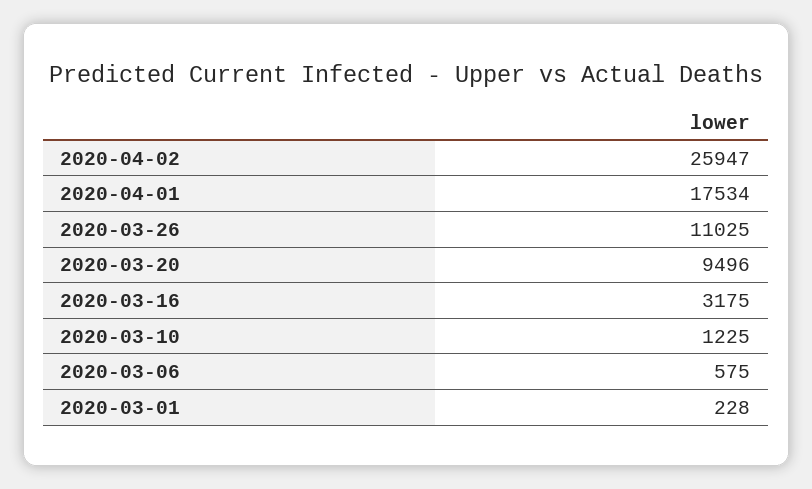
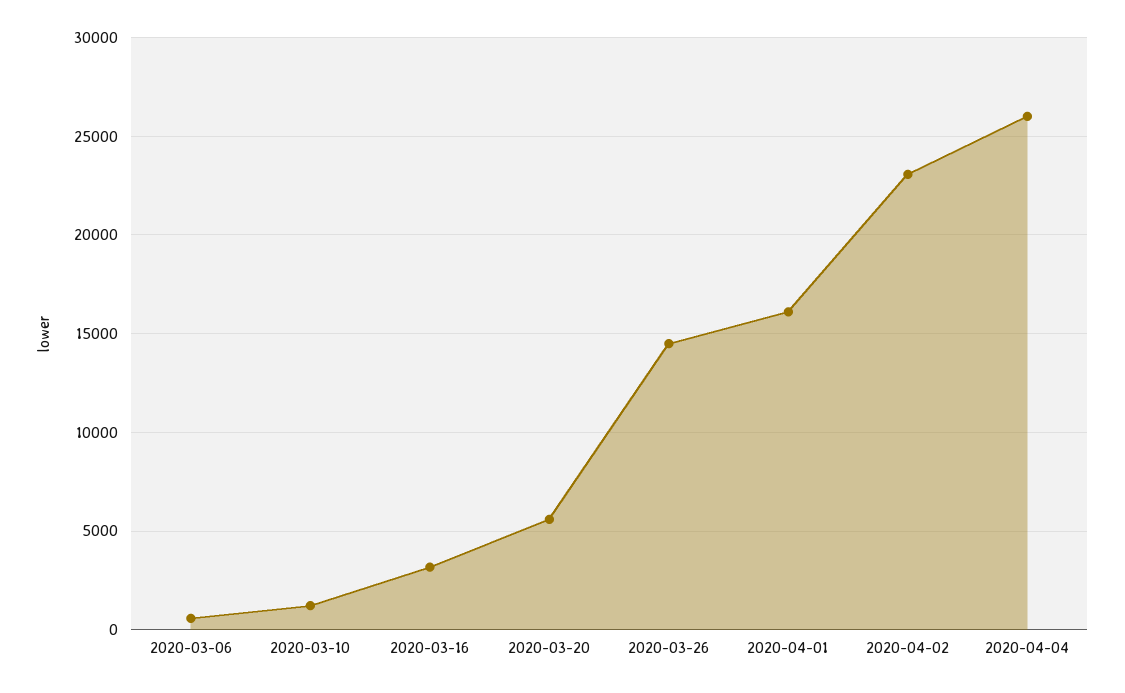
2020-04-02: 25947 -> 23000
2020-04-01: 17534 -> 16000
2020-03-26: 11025 -> 14500
2020-03-20: 9496 -> 5500
2020-03-01: 228 -> none
2020-04-04: none -> 26000

